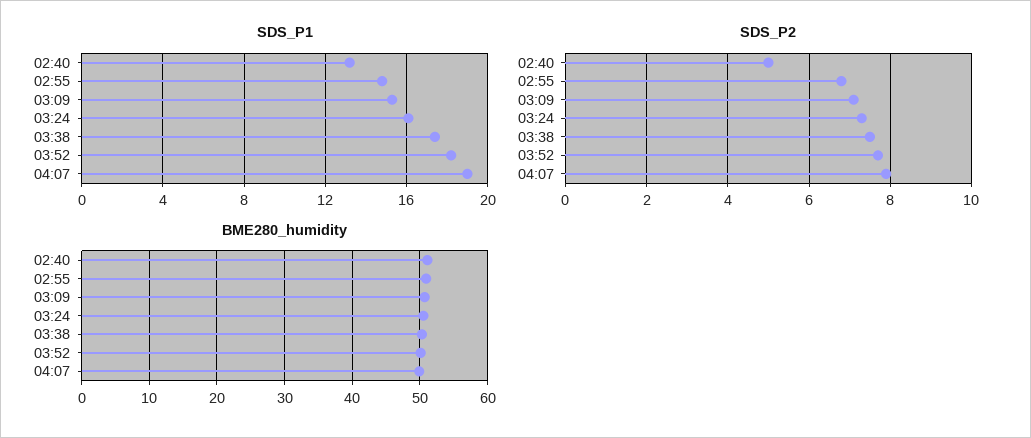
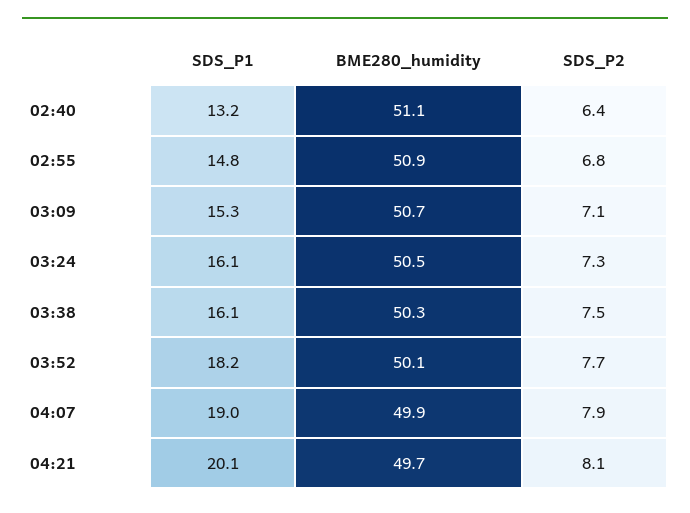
SDS_P1, 03:38: 17.5 -> 16.1
SDS_P2, 02:40: 5 -> 6.4
SDS_P1, 04:21: none -> 20.1
BME280_humidity, 04:21: none -> 49.7
SDS_P2, 04:21: none -> 8.1

